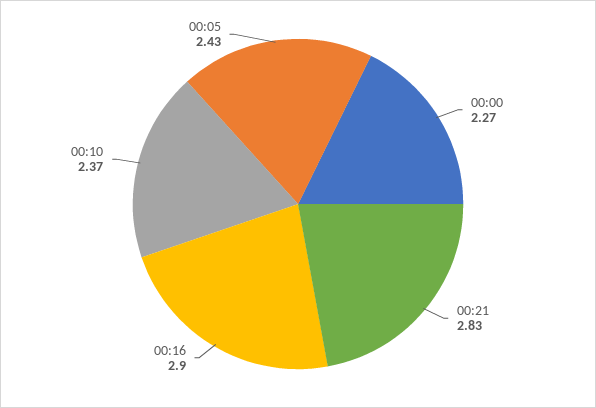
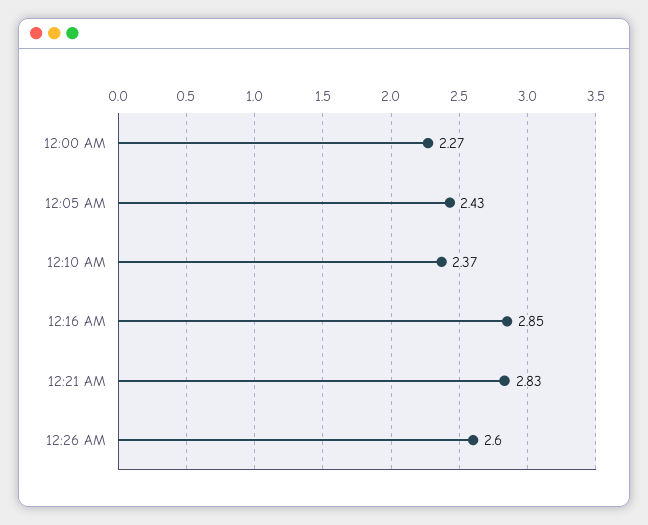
00:16: 2.9 -> 2.85
12:26 AM: none -> 2.6

